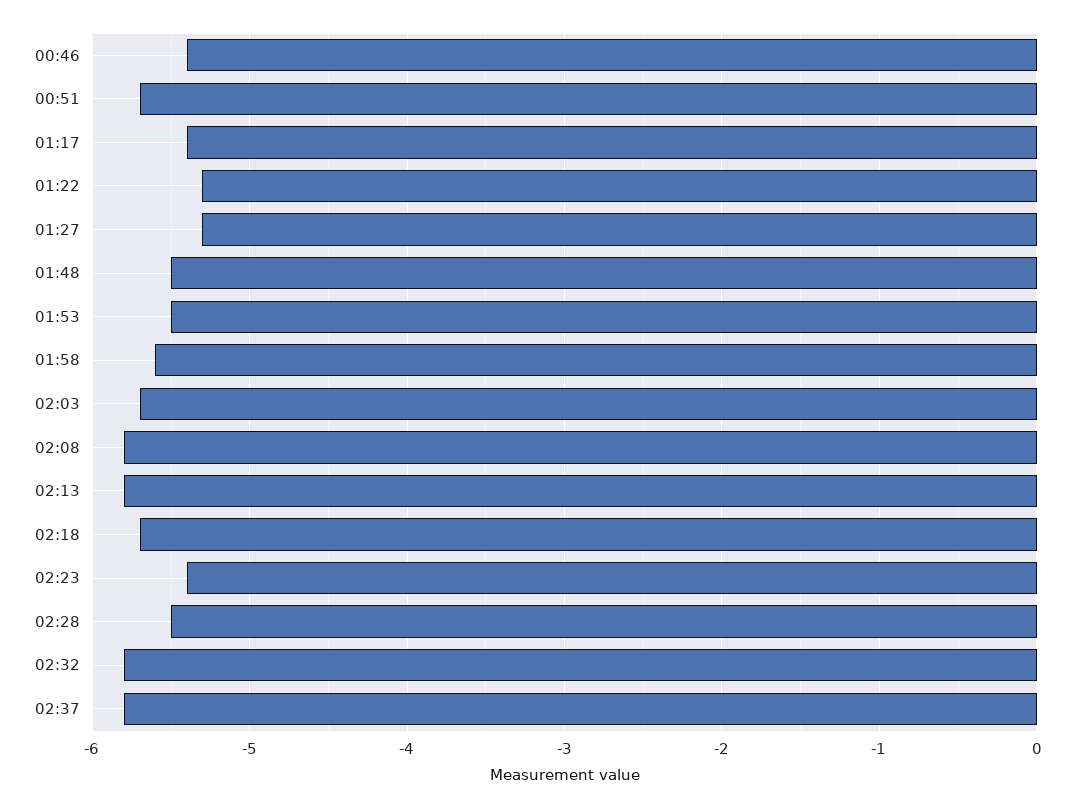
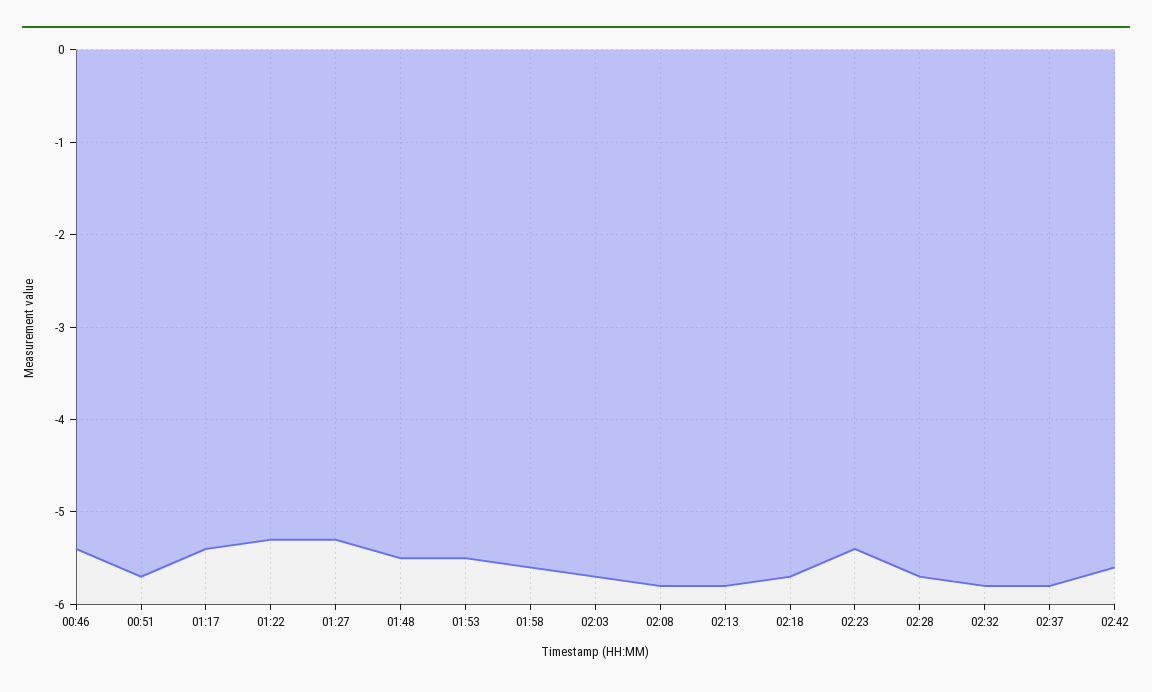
02:28: -5.5 -> -5.7
02:42: none -> -5.6

